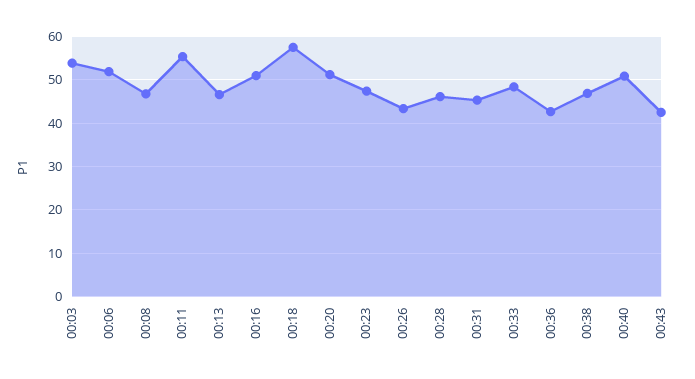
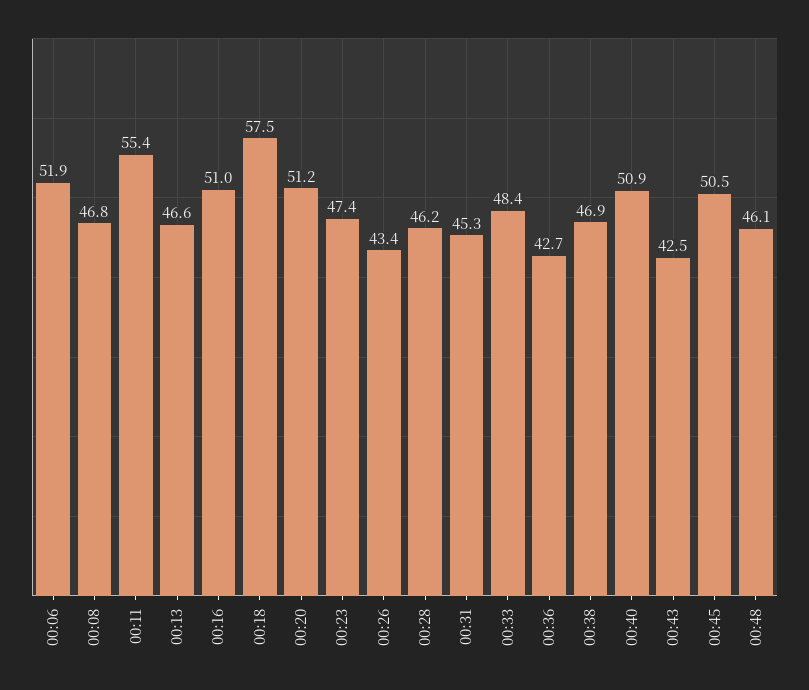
00:03: 54 -> none
00:45: none -> 50.5
00:48: none -> 46.1

